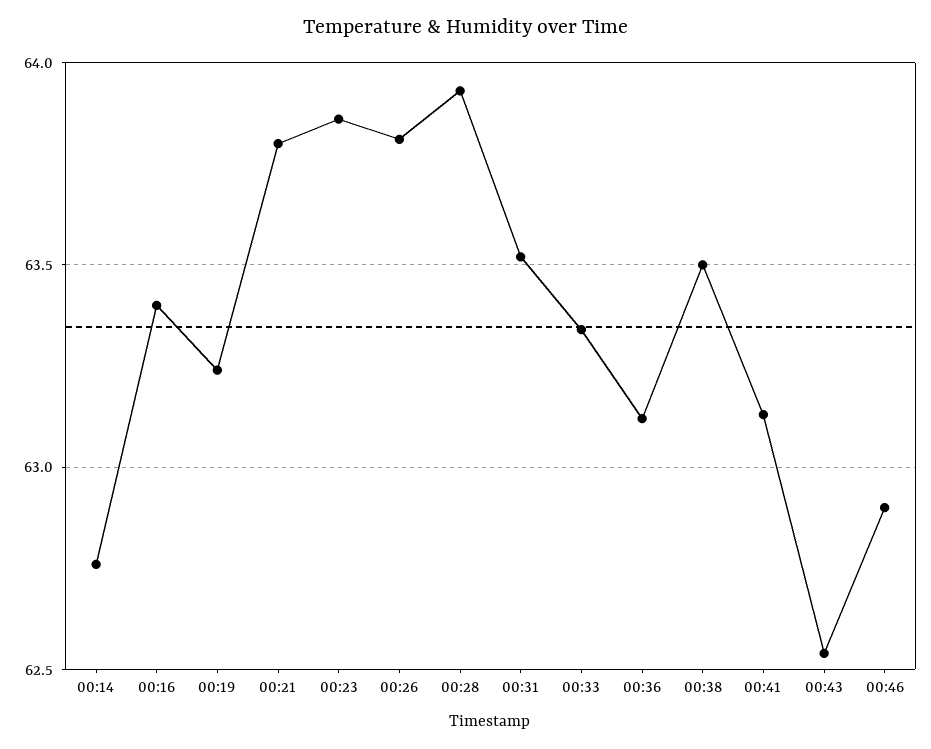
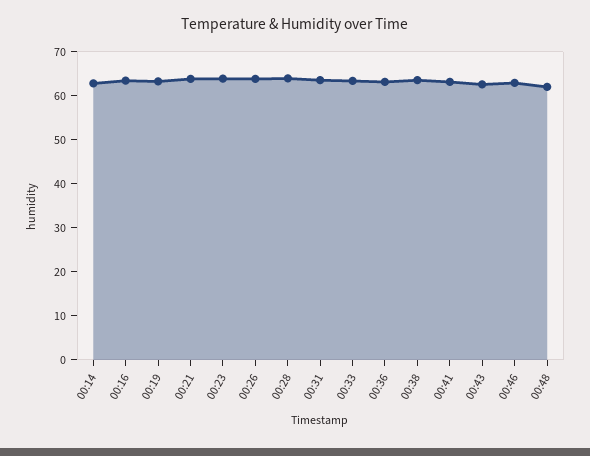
00:48: none -> 62

